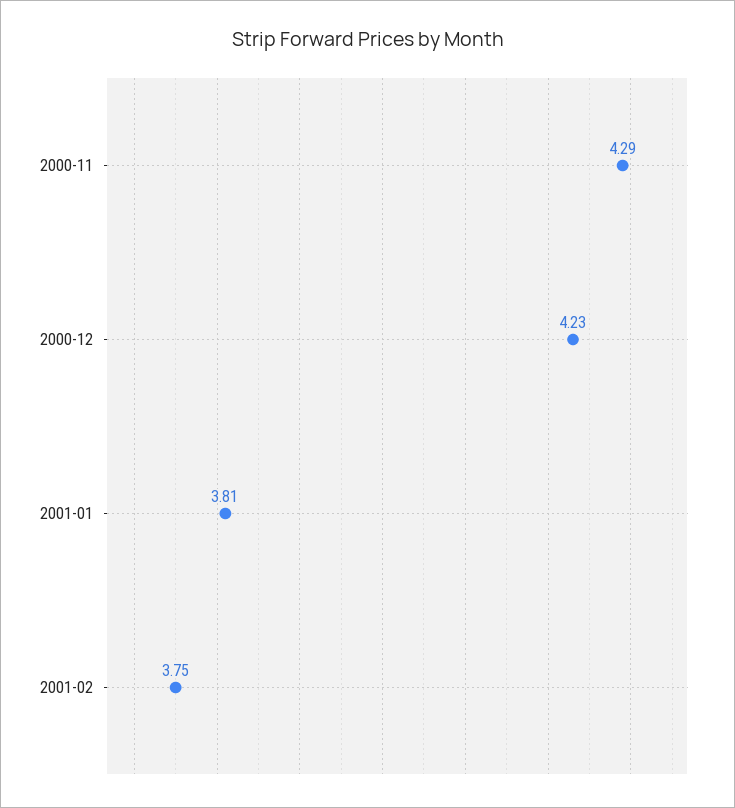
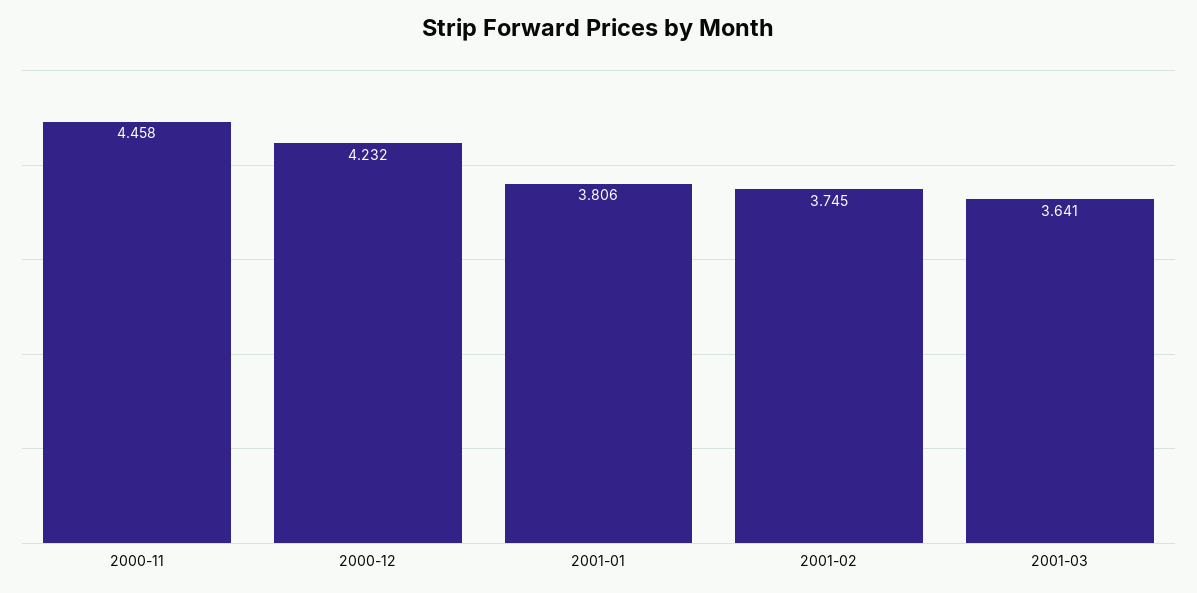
2000-11: 4.29 -> 4.458
2001-03: none -> 3.641

